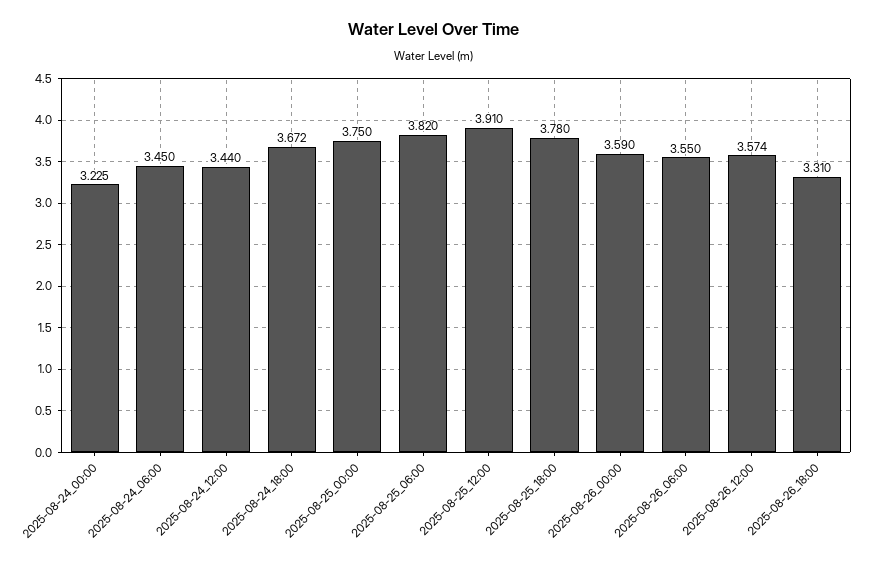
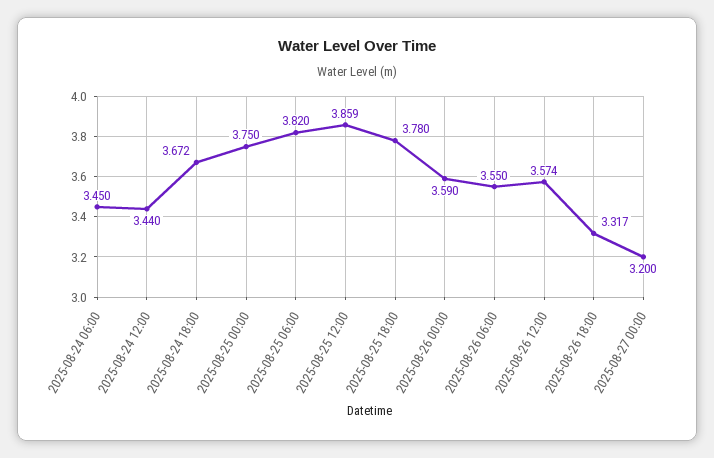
2025-08-24_00:00: 3.225 -> none
2025-08-25_12:00: 3.91 -> 3.859
2025-08-26_18:00: 3.31 -> 3.317
2025-08-27 00:00: none -> 3.2

